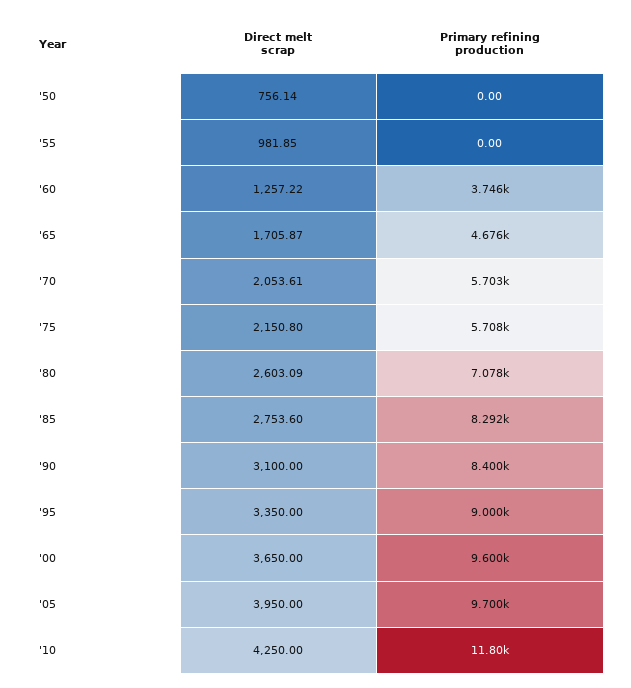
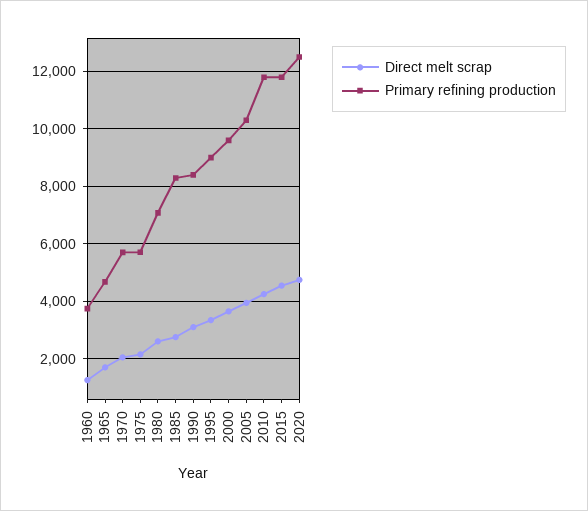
Direct melt scrap, '50: 756.14 -> none
Primary refining production, '50: 0 -> none
Direct melt scrap, '55: 981.85 -> none
Primary refining production, '55: 0 -> none
Primary refining production, '05: 9700 -> 10250
Direct melt scrap, 2015: none -> 4500
Primary refining production, 2015: none -> 11750
Direct melt scrap, 2020: none -> 4750
Primary refining production, 2020: none -> 12500

